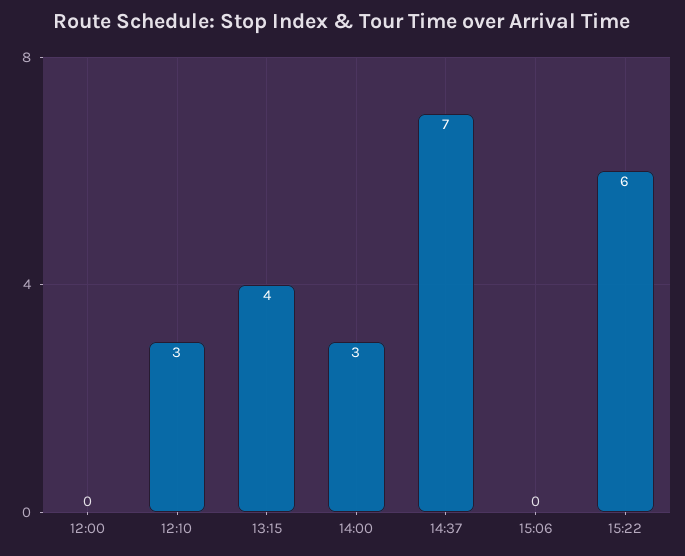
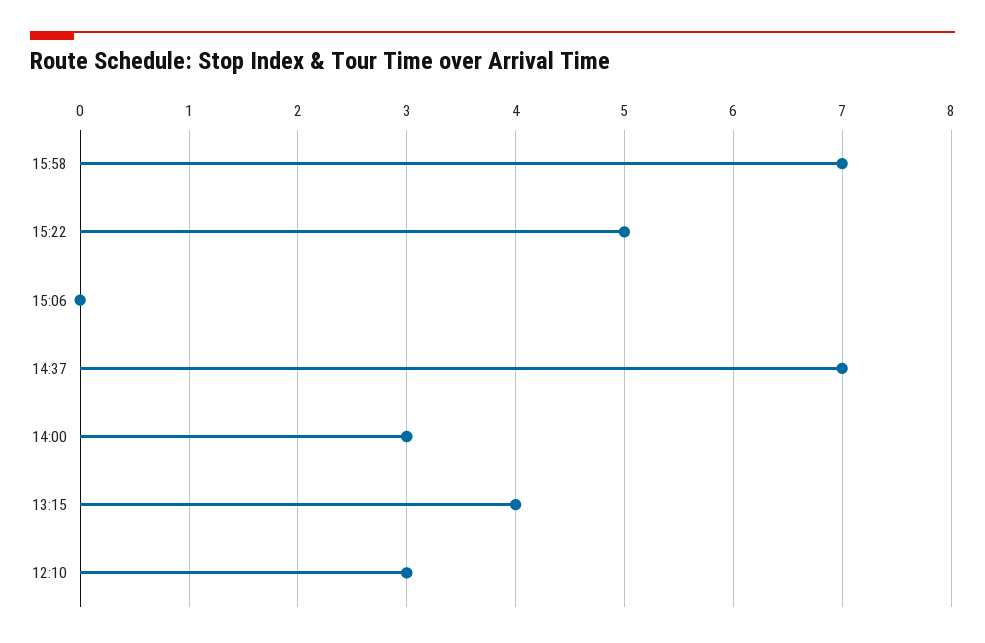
12:00: 0 -> none
15:22: 6 -> 5
15:58: none -> 7

